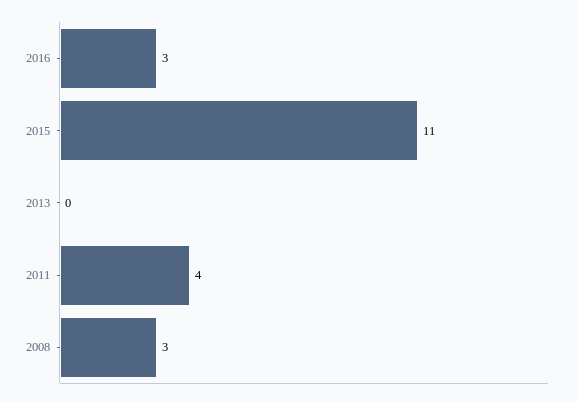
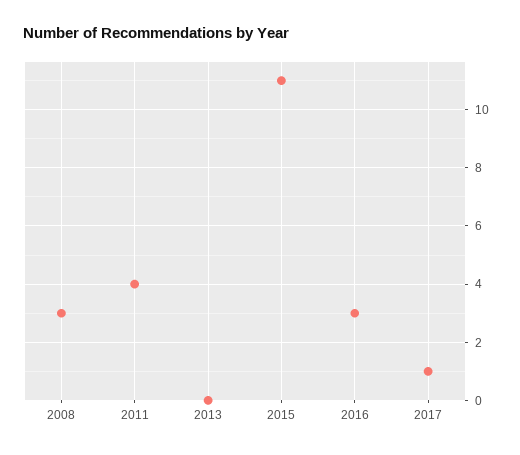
2017: none -> 1

